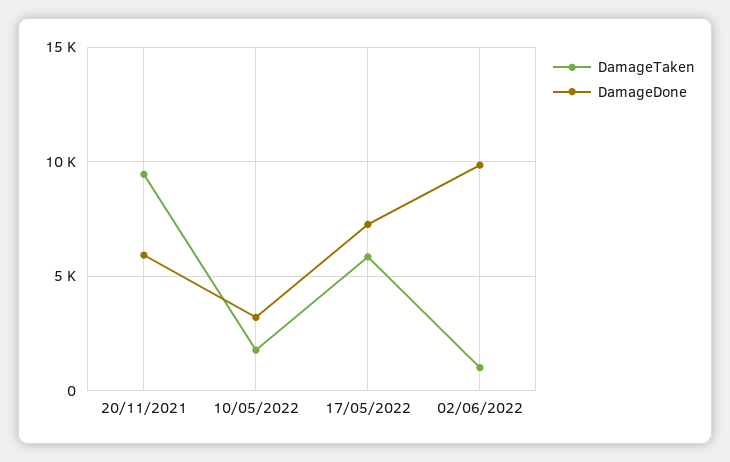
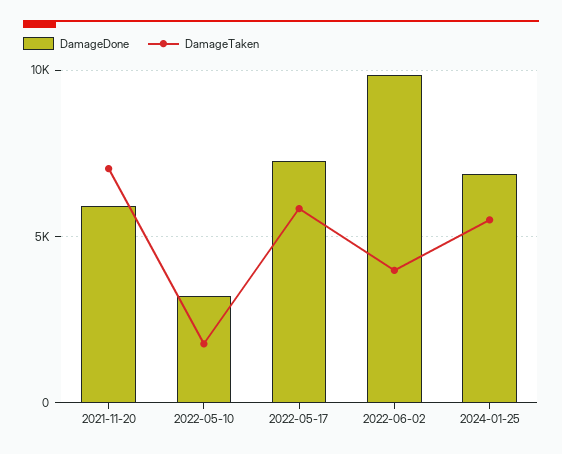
DamageTaken, 20/11/2021: 9500 -> 7000
DamageTaken, 02/06/2022: 1000 -> 4000
DamageDone, 2024-01-25: none -> 7000
DamageTaken, 2024-01-25: none -> 5500

